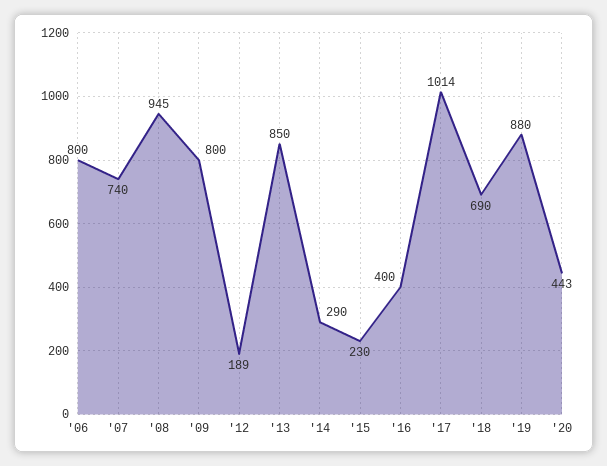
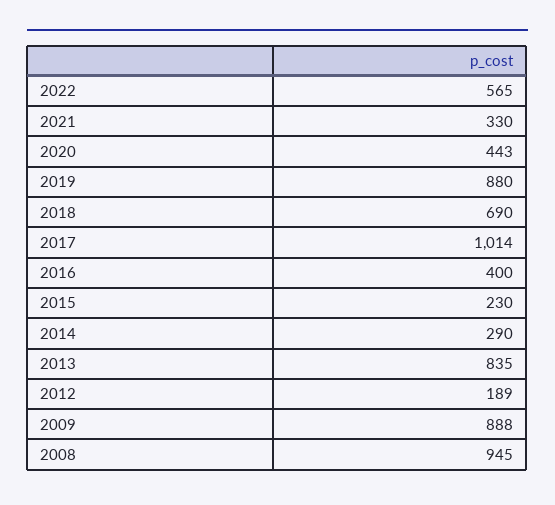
'06: 800 -> none
'07: 740 -> none
'09: 800 -> 888
'13: 850 -> 835
2022: none -> 565
2021: none -> 330

